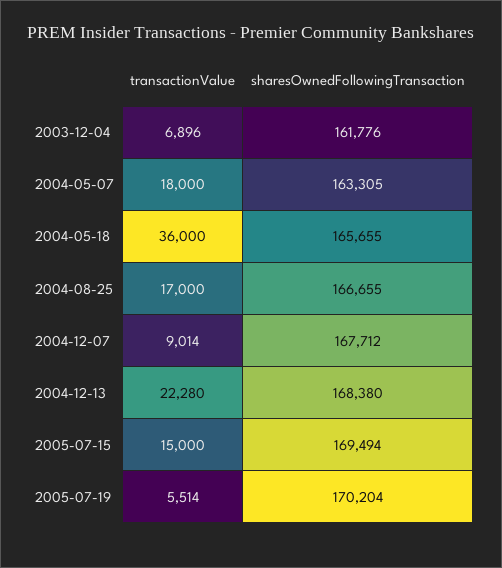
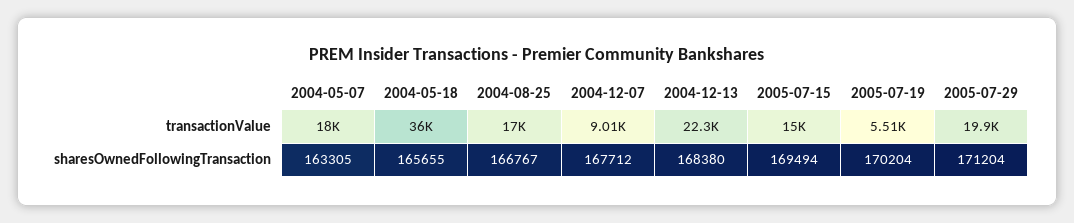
transactionValue, 2003-12-04: 6896 -> none
sharesOwnedFollowingTransaction, 2003-12-04: 161776 -> none
sharesOwnedFollowingTransaction, 2004-08-25: 166655 -> 166767
transactionValue, 2005-07-29: none -> 19900
sharesOwnedFollowingTransaction, 2005-07-29: none -> 171204

